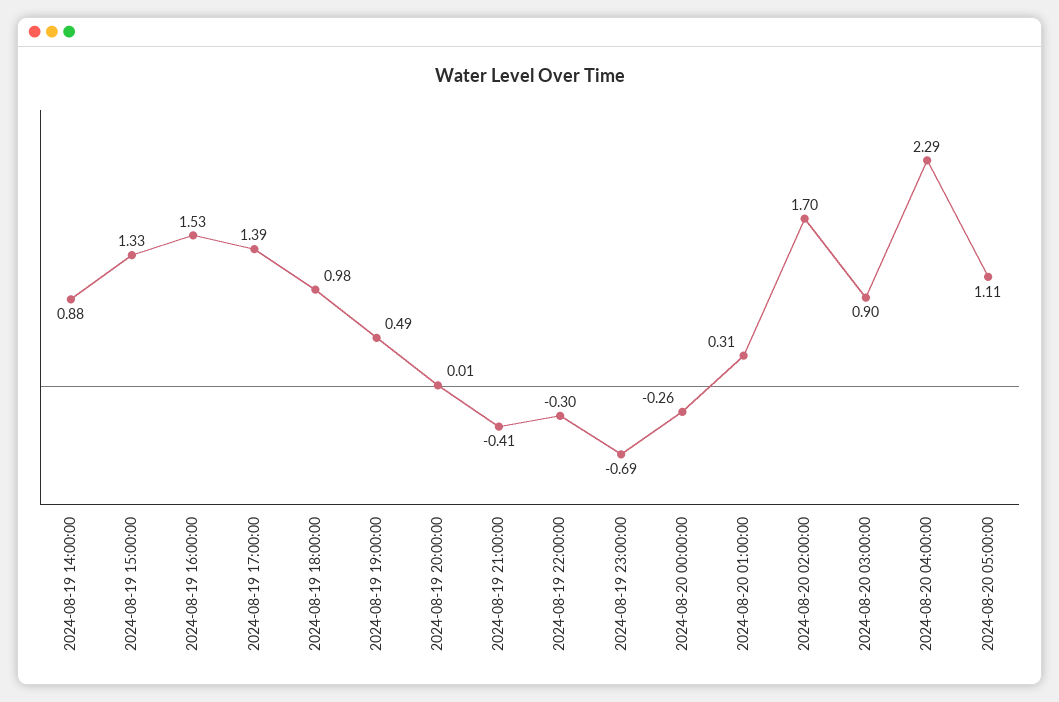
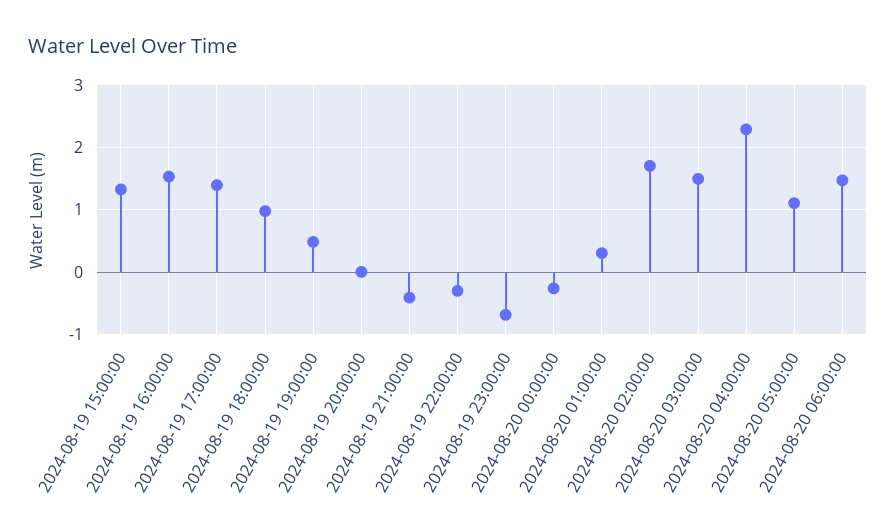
2024-08-19 14:00:00: 0.88 -> none
2024-08-20 03:00:00: 0.9 -> 1.5
2024-08-20 06:00:00: none -> 1.5

